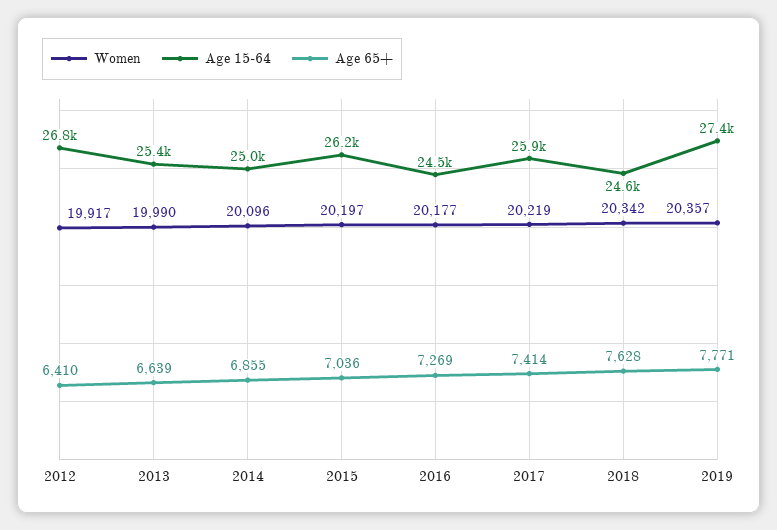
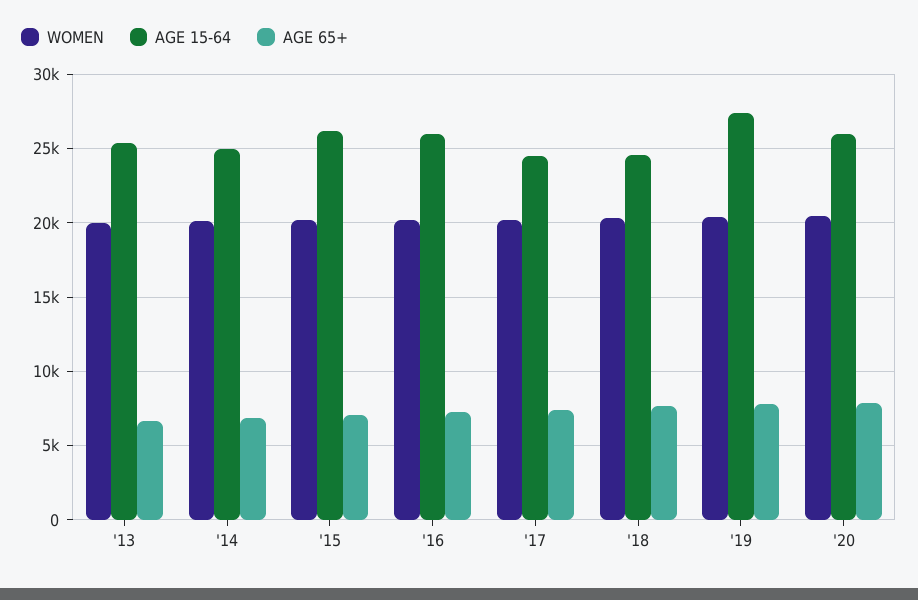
Women, 2012: 19917 -> none
Age 15-64, 2012: 26800 -> none
Age 65+, 2012: 6410 -> none
Age 15-64, 2016: 24500 -> 26000
Age 15-64, 2017: 25900 -> 24500
Women, '20: none -> 20500
Age 15-64, '20: none -> 26000
Age 65+, '20: none -> 8000

